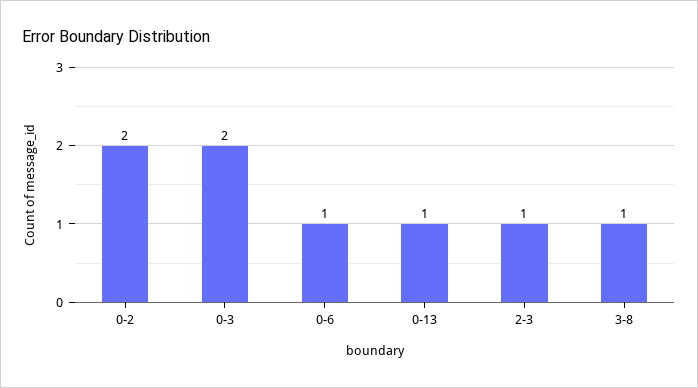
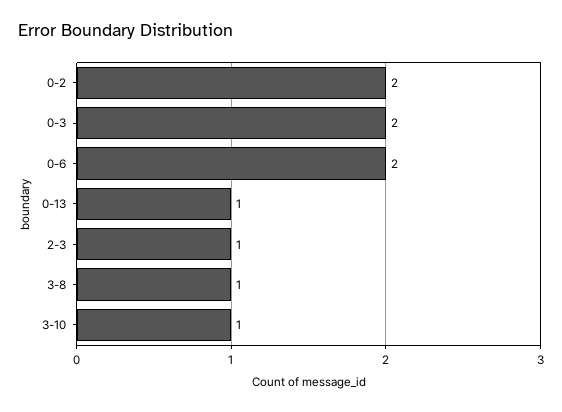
0-6: 1 -> 2
3-10: none -> 1

